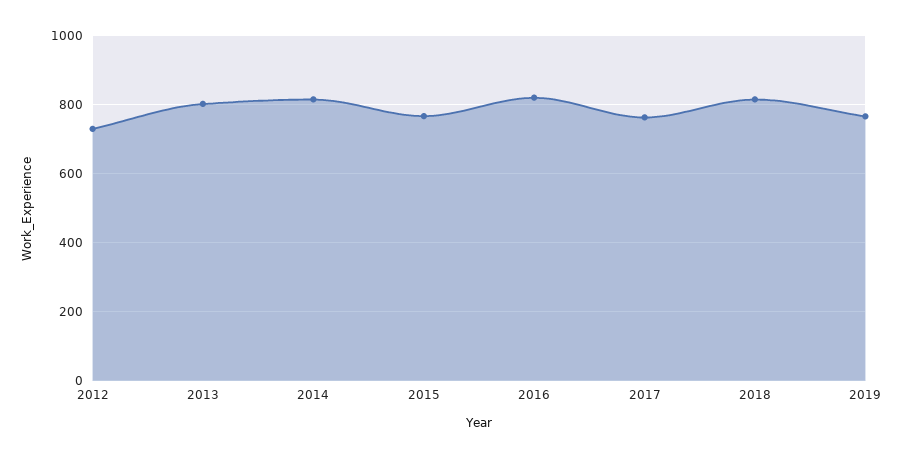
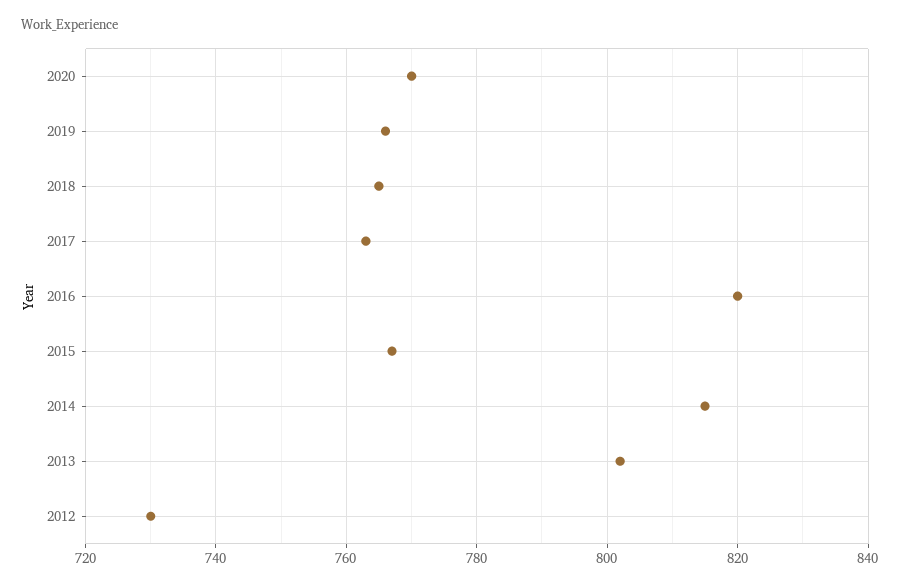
2018: 820 -> 765
2020: none -> 770

